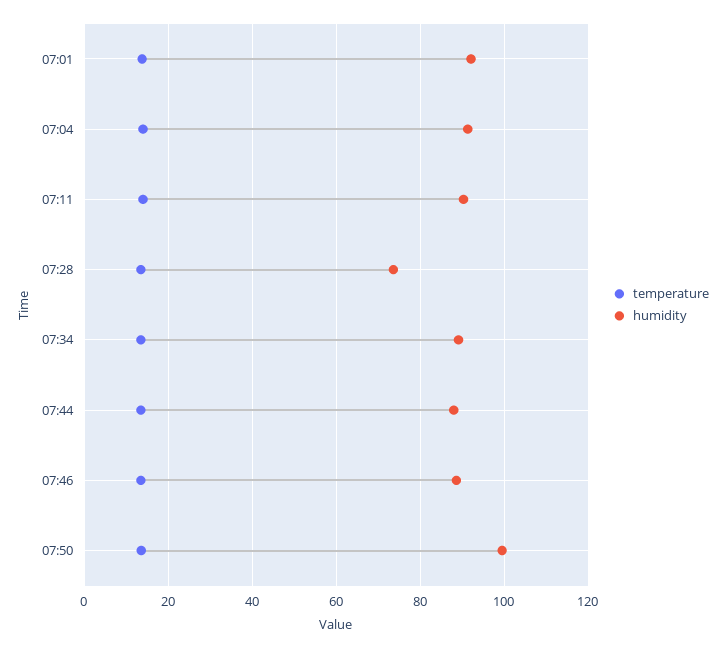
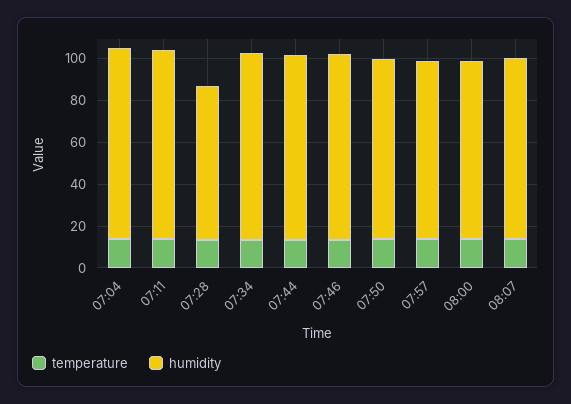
temperature, 07:01: 14 -> none
humidity, 07:01: 92 -> none
humidity, 07:50: 100 -> 85
temperature, 07:57: none -> 15
humidity, 07:57: none -> 85
temperature, 08:00: none -> 15
humidity, 08:00: none -> 85
temperature, 08:07: none -> 15
humidity, 08:07: none -> 85

